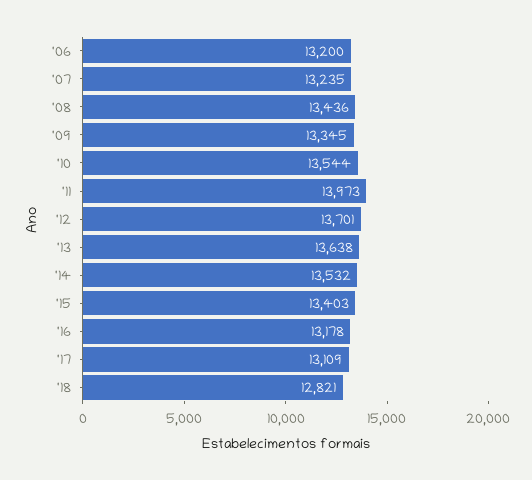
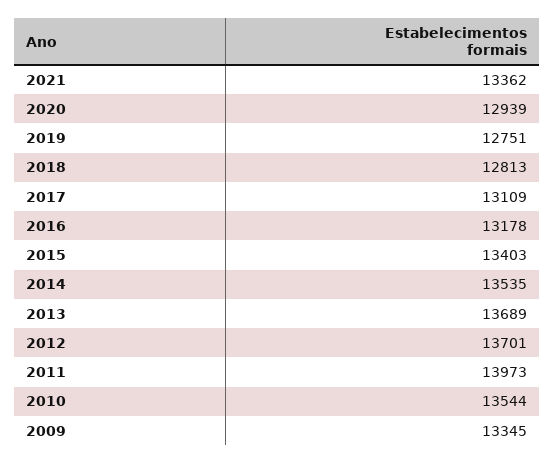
'06: 13200 -> none
'07: 13235 -> none
'08: 13436 -> none
'13: 13638 -> 13689
'14: 13532 -> 13535
'18: 12821 -> 12813
2021: none -> 13362
2020: none -> 12939
2019: none -> 12751

